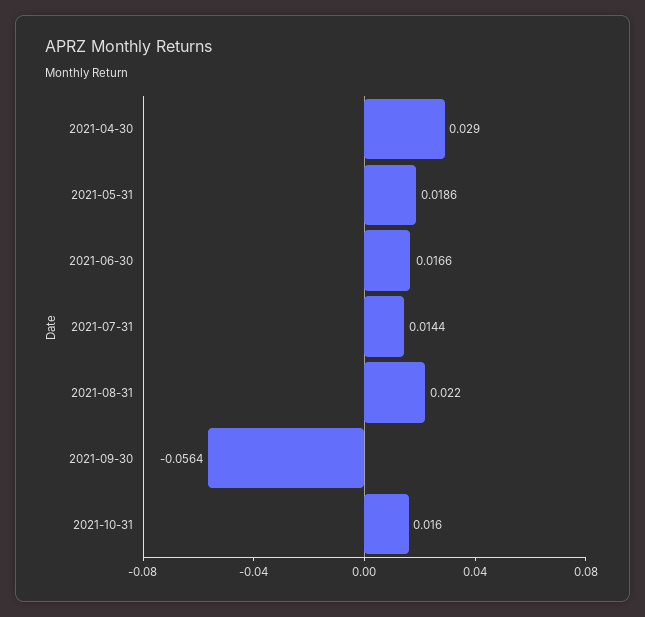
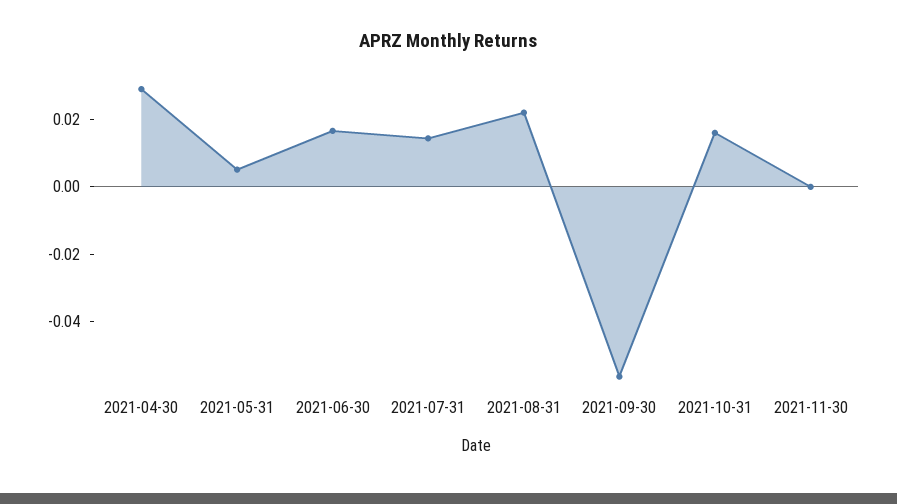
2021-05-31: 0.0186 -> 0.005
2021-11-30: none -> 0

